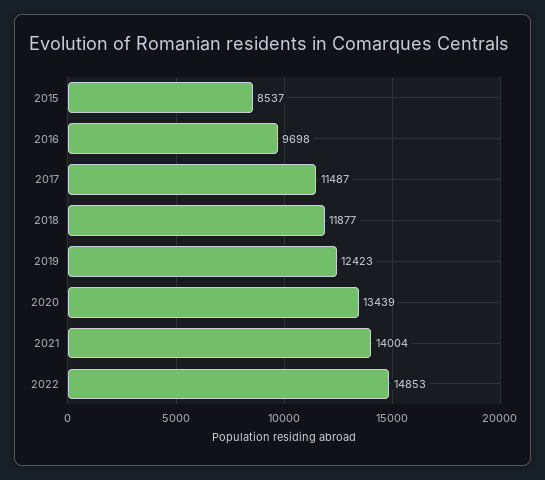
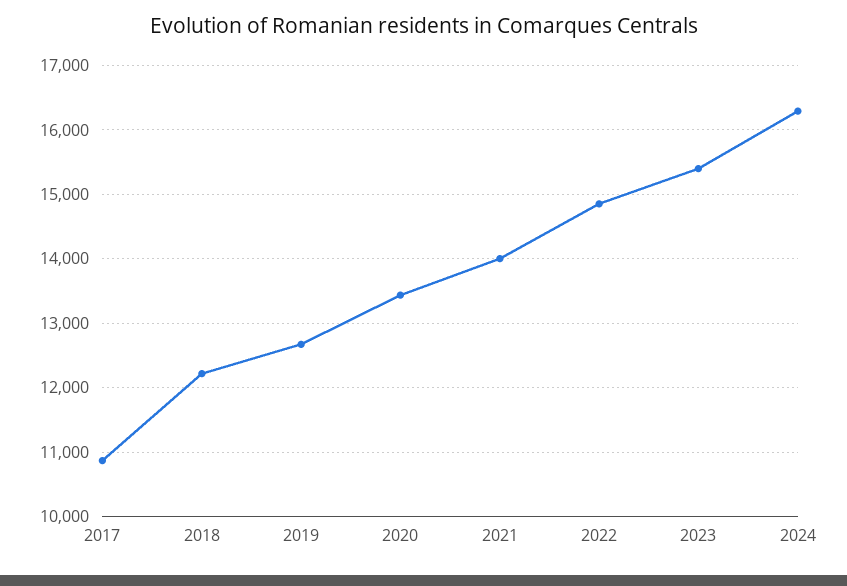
2015: 8537 -> none
2016: 9698 -> none
2017: 11487 -> 10900
2018: 11877 -> 12200
2019: 12423 -> 12700
2023: none -> 15400
2024: none -> 16300

